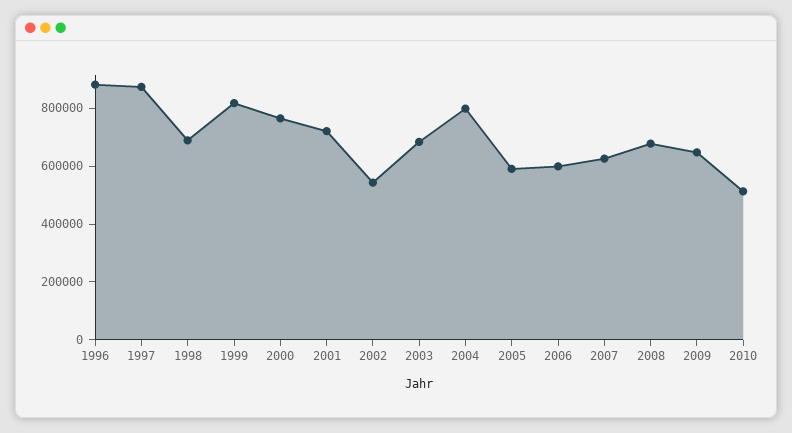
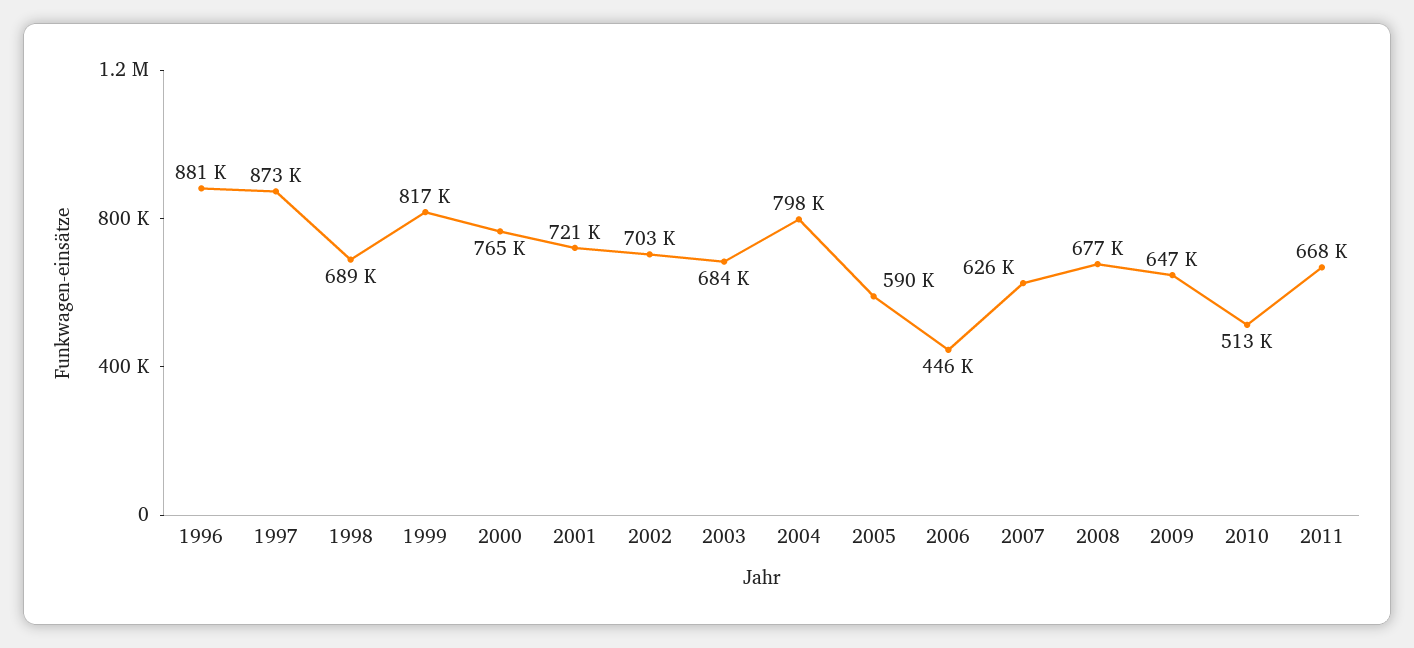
2002: 550000 -> 703000
2006: 600000 -> 446000
2011: none -> 668000

